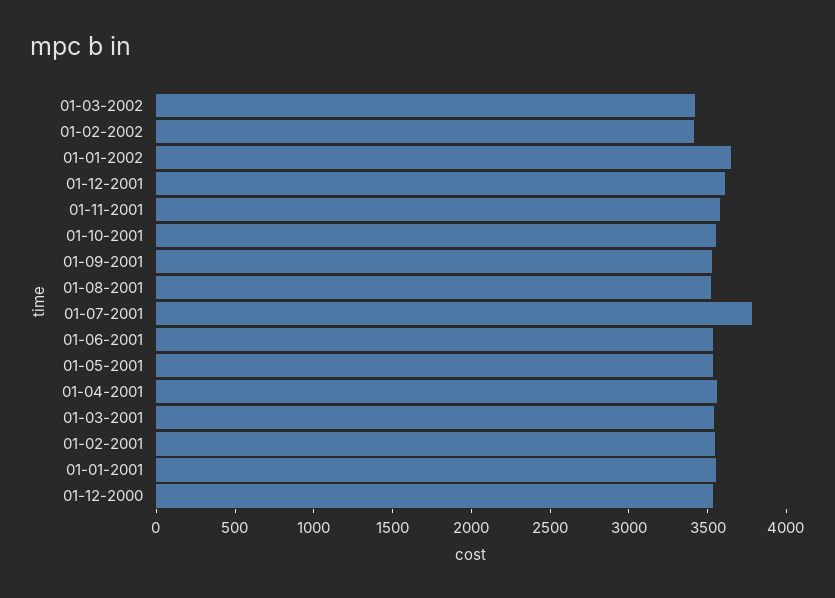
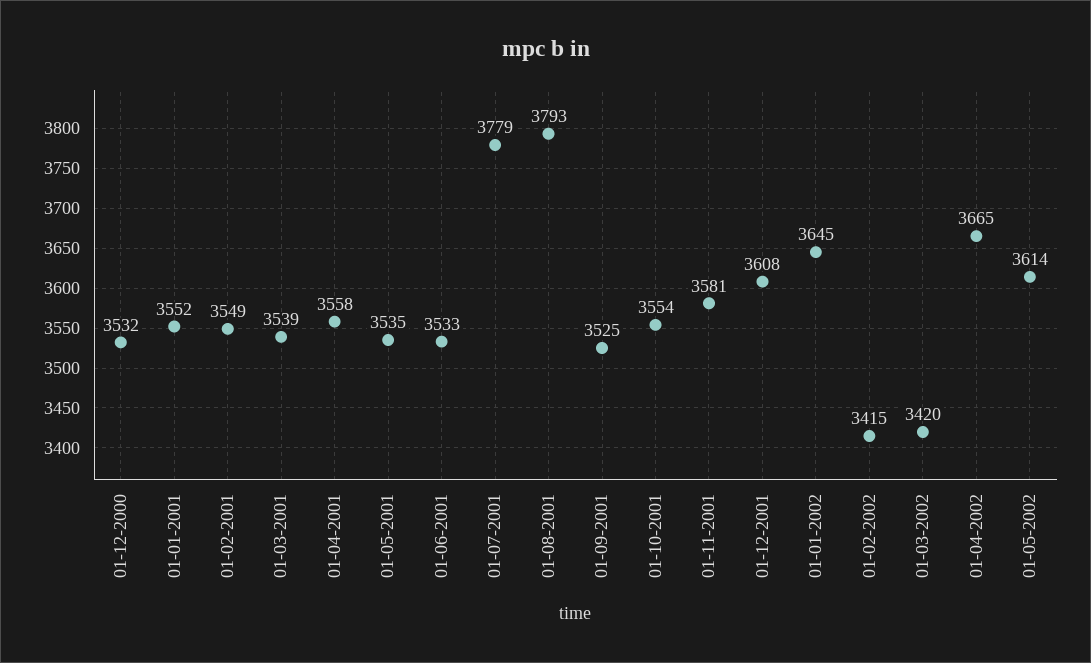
01-08-2001: 3500 -> 3793
01-04-2002: none -> 3665
01-05-2002: none -> 3614

